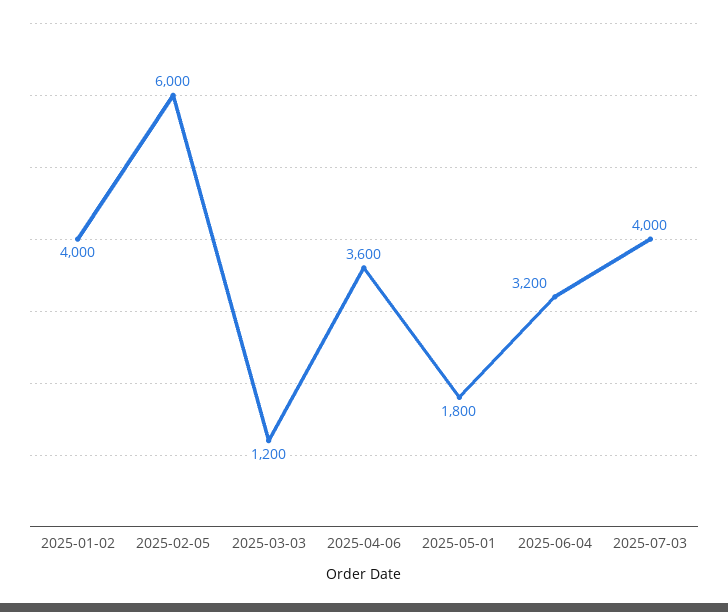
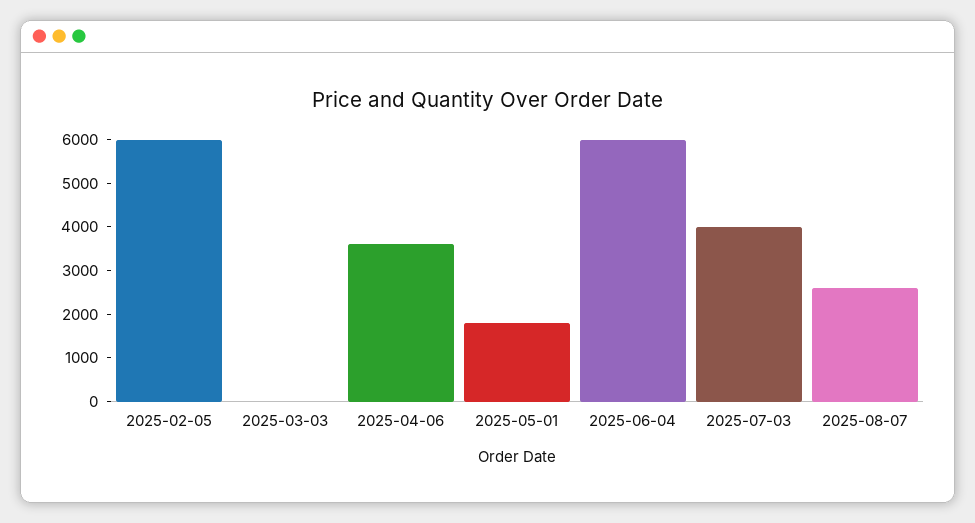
2025-01-02: 4000 -> none
2025-03-03: 1200 -> 0
2025-06-04: 3200 -> 6000
2025-08-07: none -> 2600

